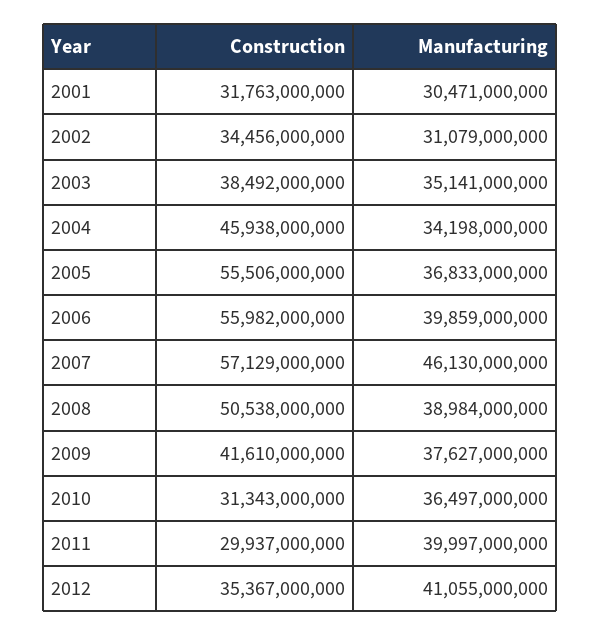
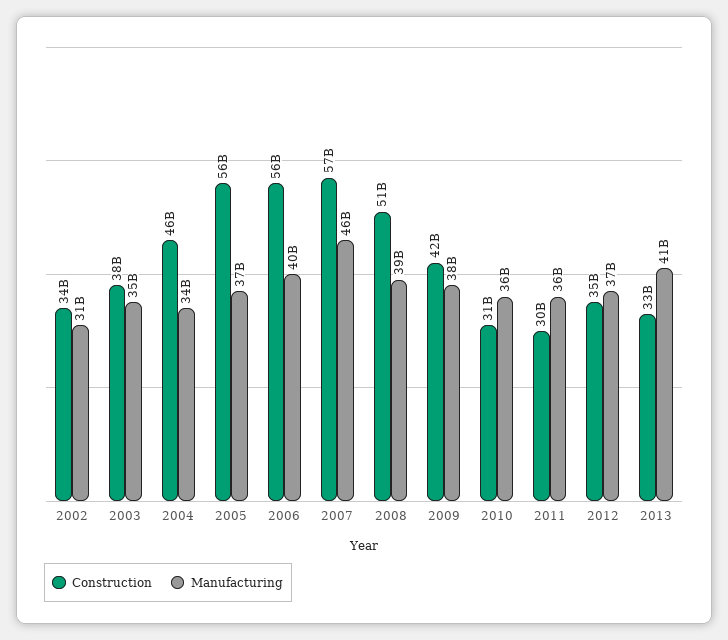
Construction, 2001: 31763000000 -> none
Manufacturing, 2001: 30471000000 -> none
Manufacturing, 2011: 39997000000 -> 36000000000
Manufacturing, 2012: 41055000000 -> 37000000000
Construction, 2013: none -> 33000000000
Manufacturing, 2013: none -> 41000000000

